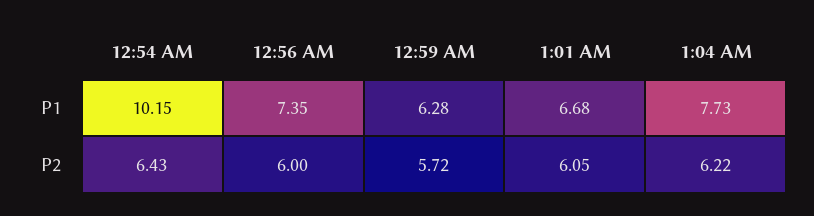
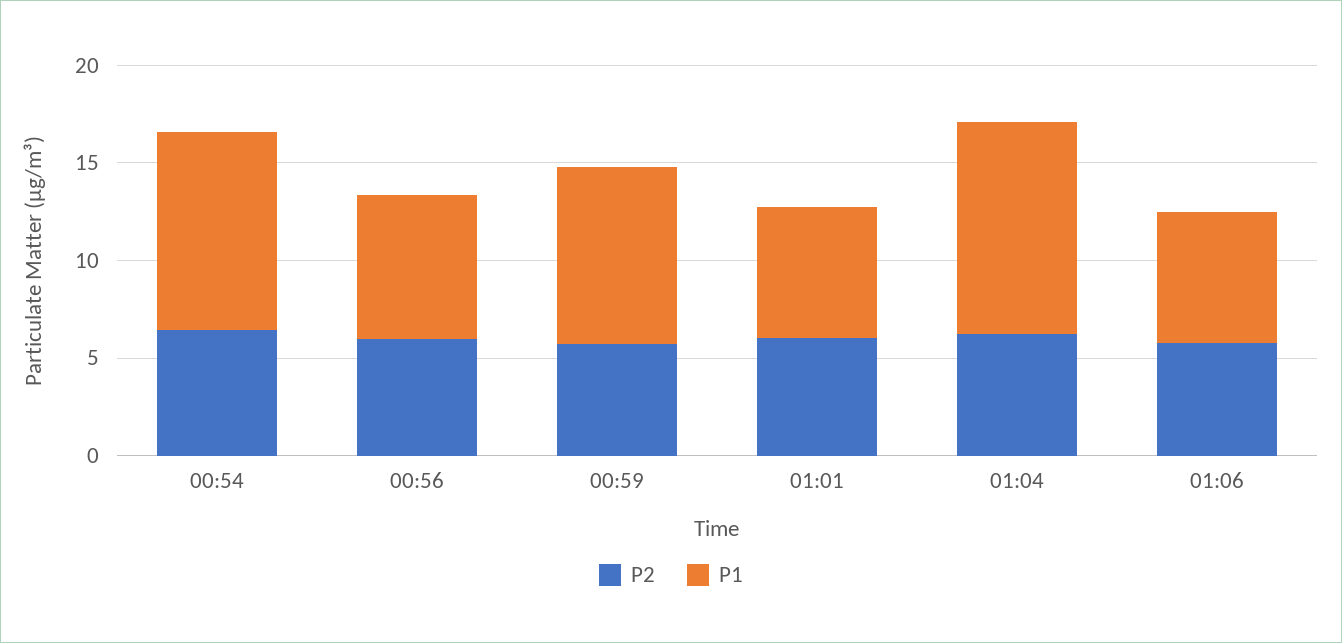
P1, 12:59 AM: 6.28 -> 9
P1, 1:04 AM: 7.73 -> 11
P2, 01:06: none -> 6
P1, 01:06: none -> 7

